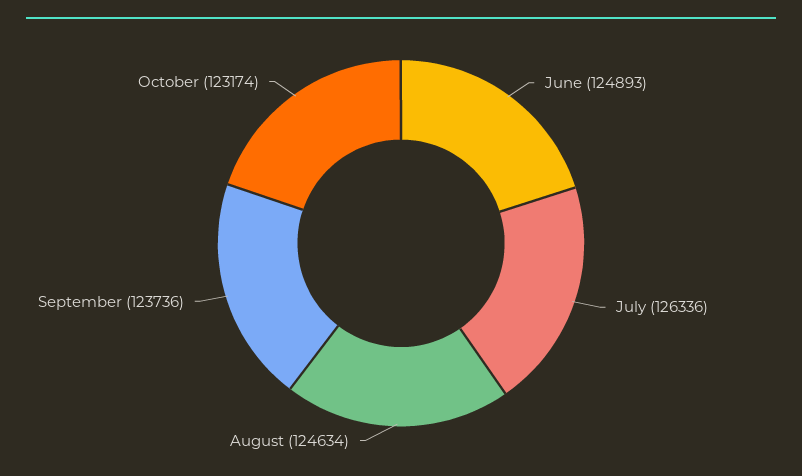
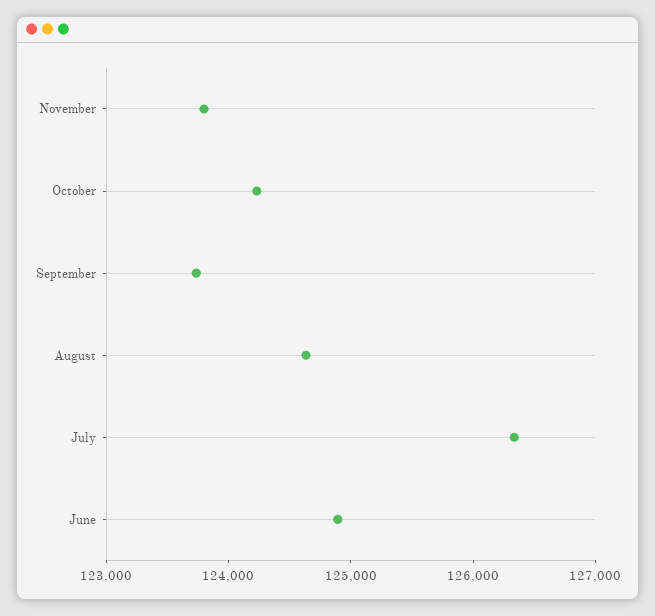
October: 123174 -> 124200
November: none -> 123800

